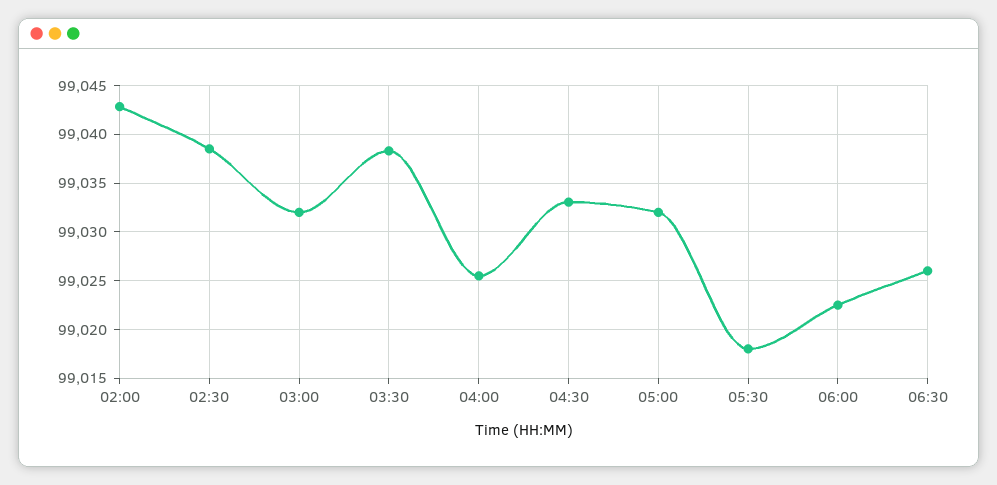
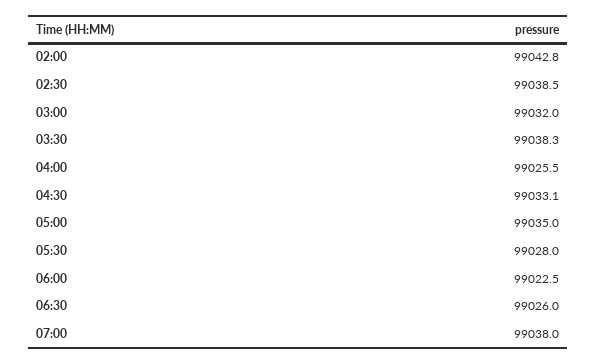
05:00: 99032 -> 99035
05:30: 99018 -> 99028
07:00: none -> 99038

